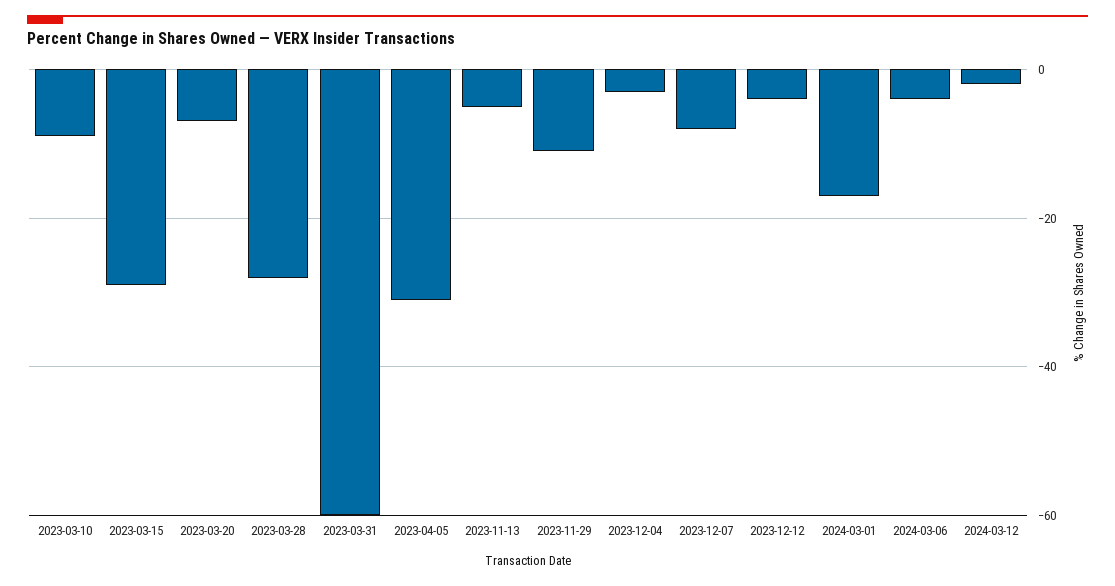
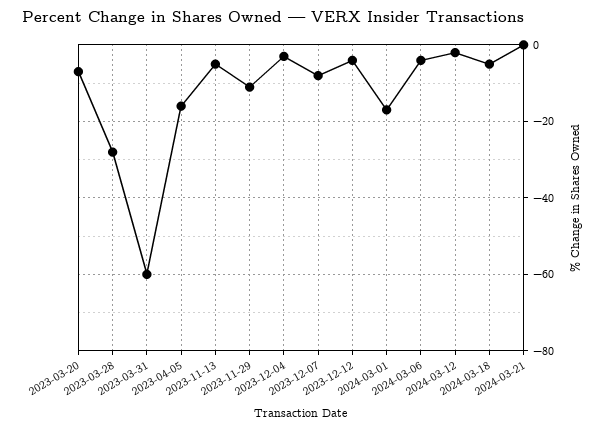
2023-03-10: -10 -> none
2023-03-15: -30 -> none
2023-04-05: -30 -> -15
2024-03-18: none -> -5
2024-03-21: none -> 0

